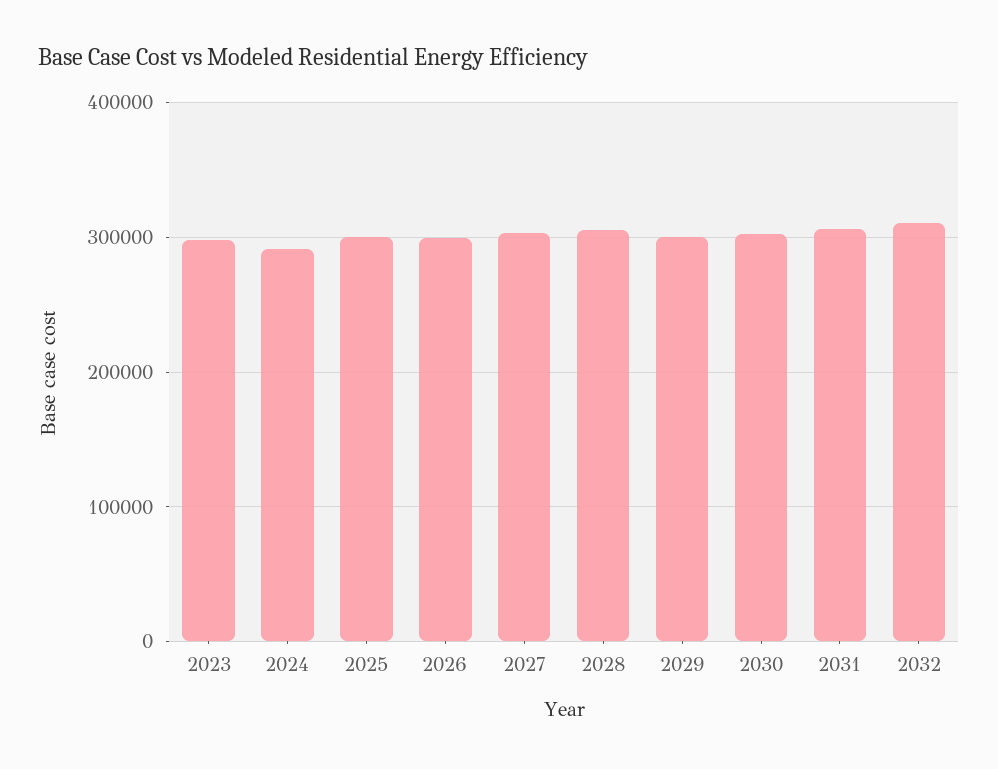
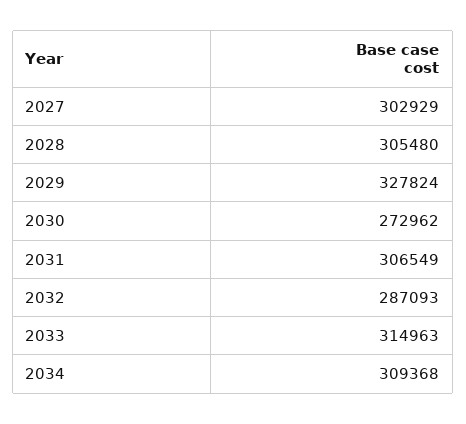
2023: 300000 -> none
2024: 290000 -> none
2025: 300000 -> none
2026: 300000 -> none
2029: 300000 -> 327824
2030: 300000 -> 272962
2032: 310000 -> 287093
2033: none -> 314963
2034: none -> 309368

